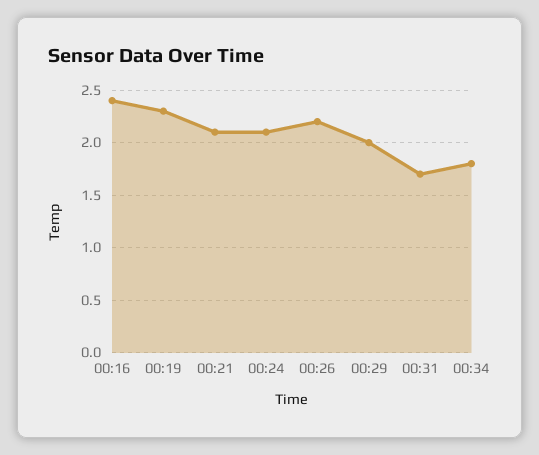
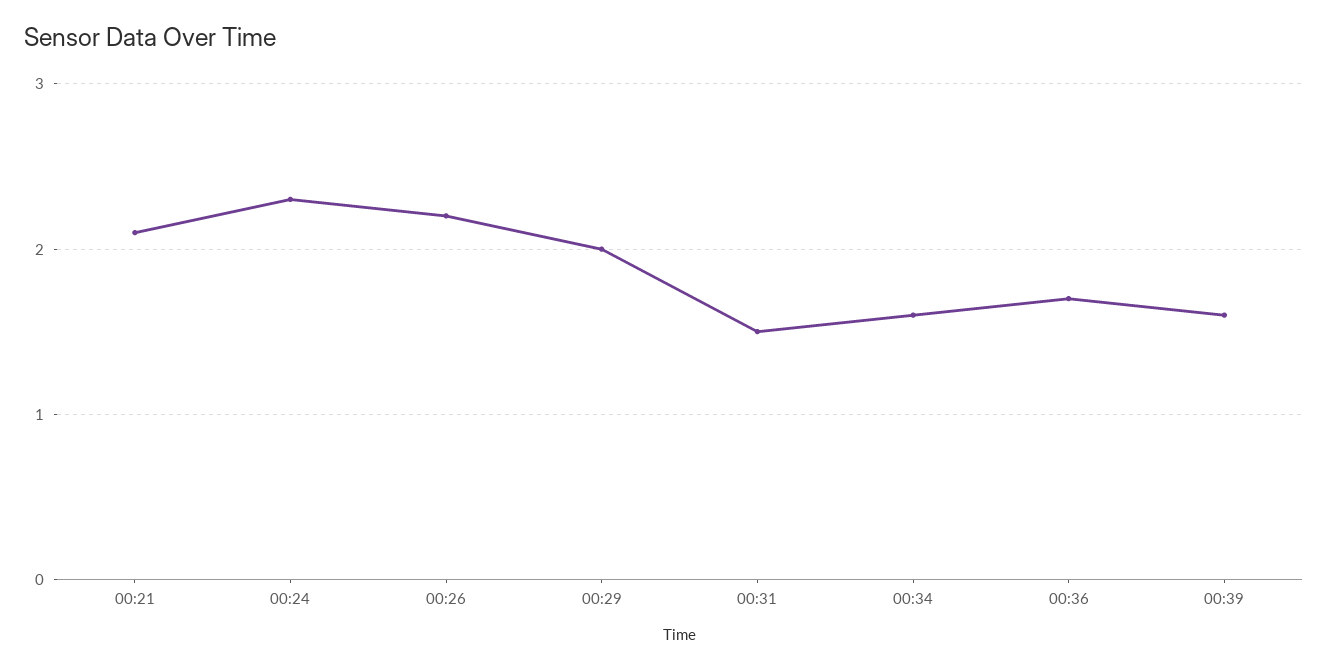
00:16: 2.4 -> none
00:19: 2.3 -> none
00:24: 2.1 -> 2.3
00:31: 1.7 -> 1.5
00:34: 1.8 -> 1.6
00:36: none -> 1.7
00:39: none -> 1.6

